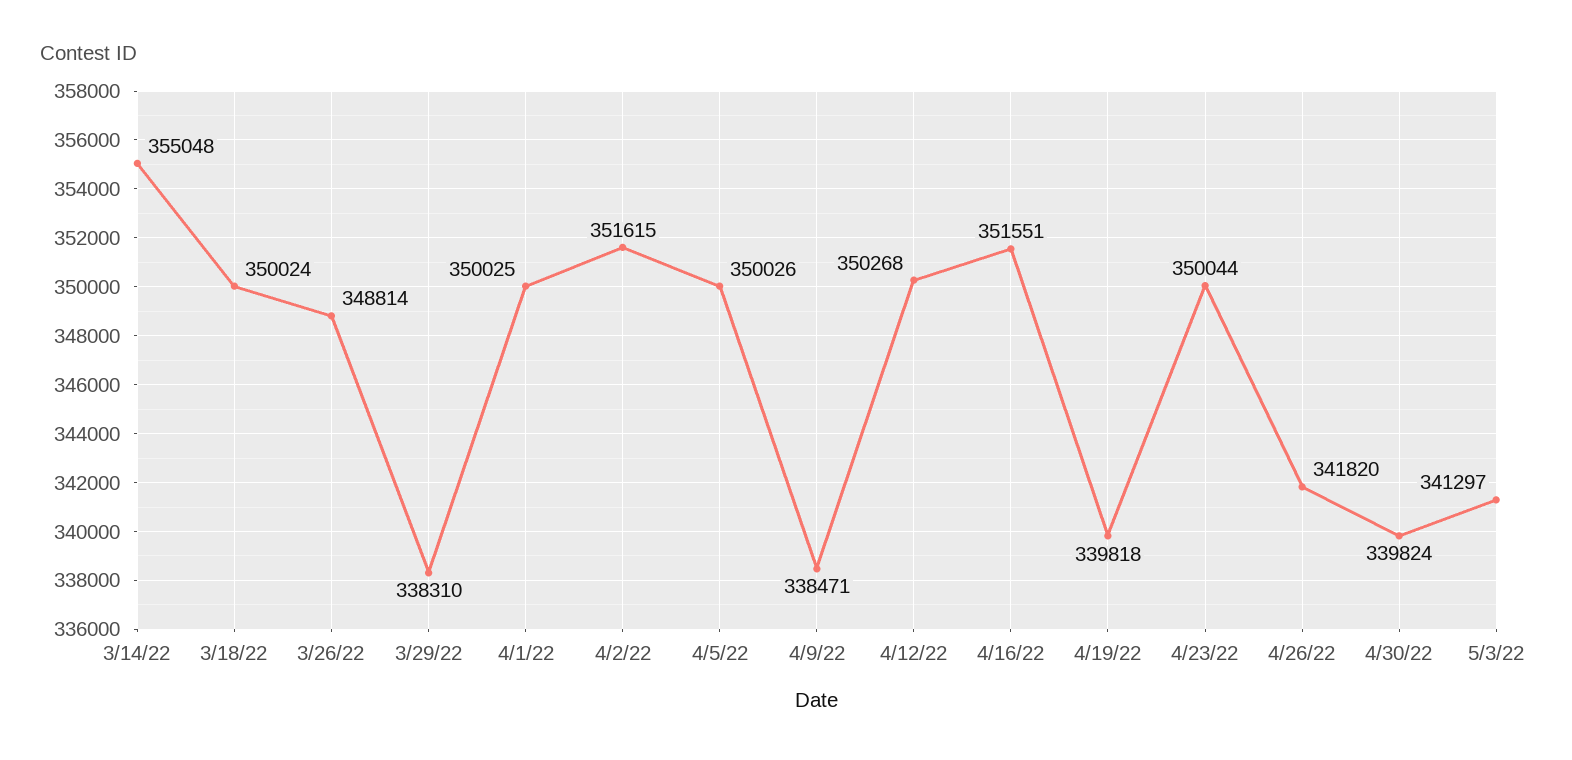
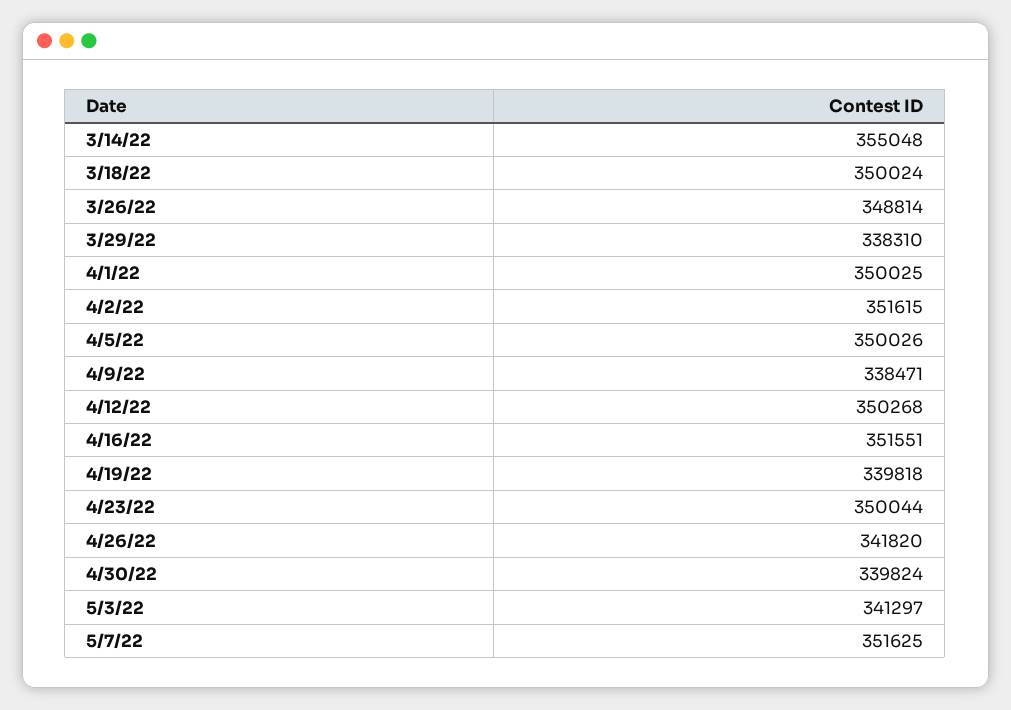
5/7/22: none -> 351625

